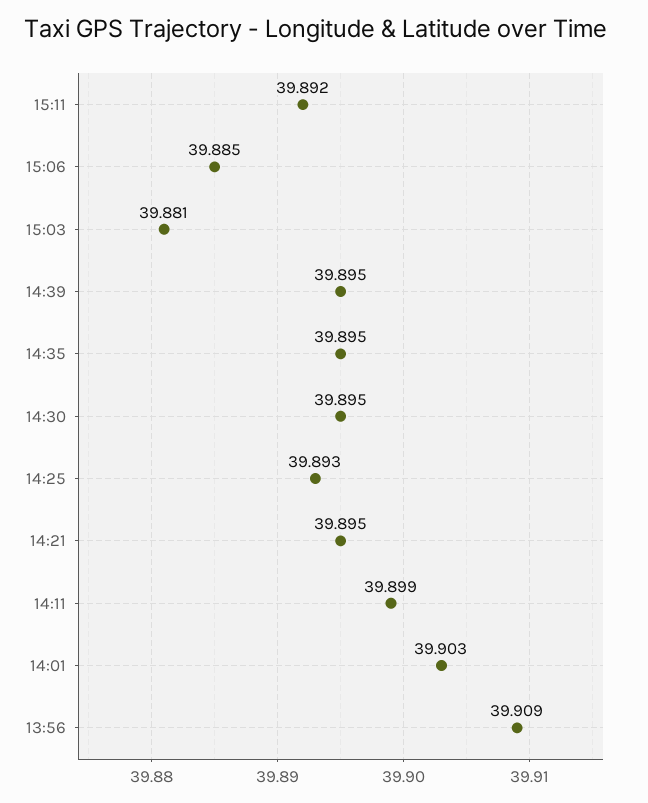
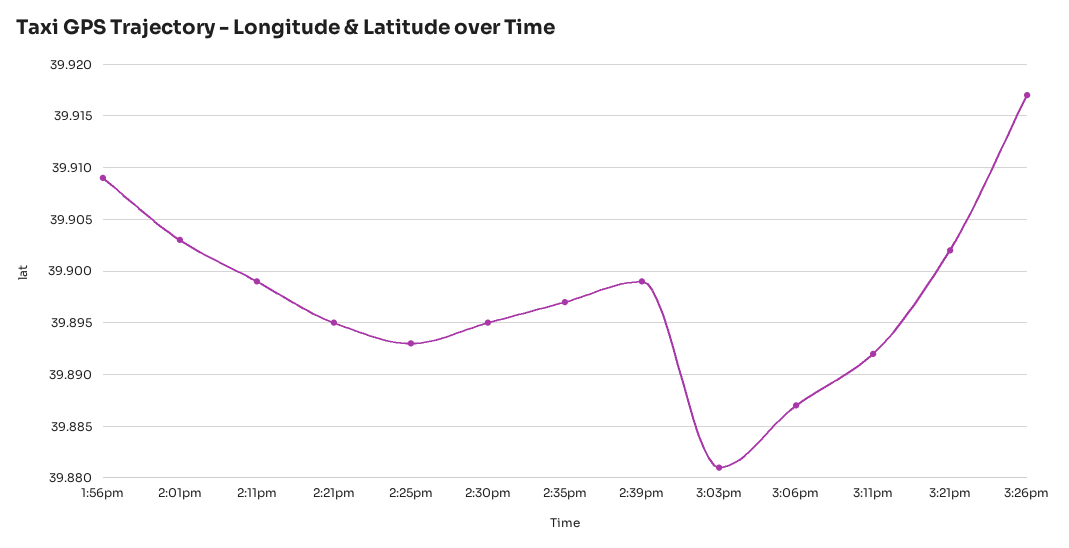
15:06: 39.885 -> 39.887
14:39: 39.895 -> 39.899
14:35: 39.895 -> 39.897
3:21pm: none -> 39.902
3:26pm: none -> 39.917

